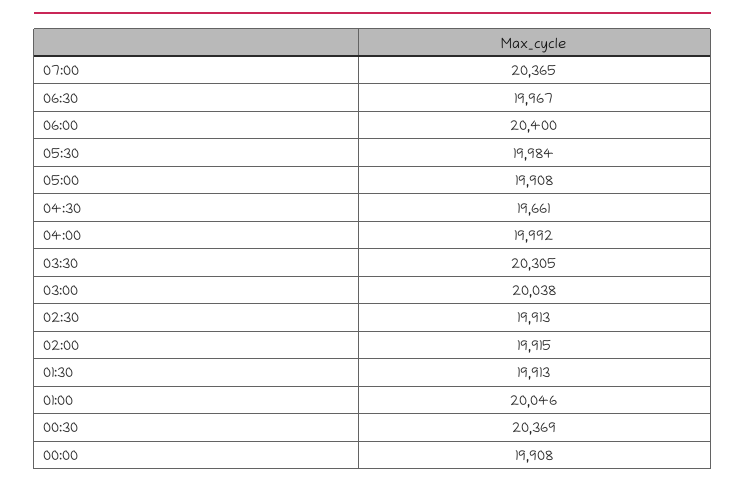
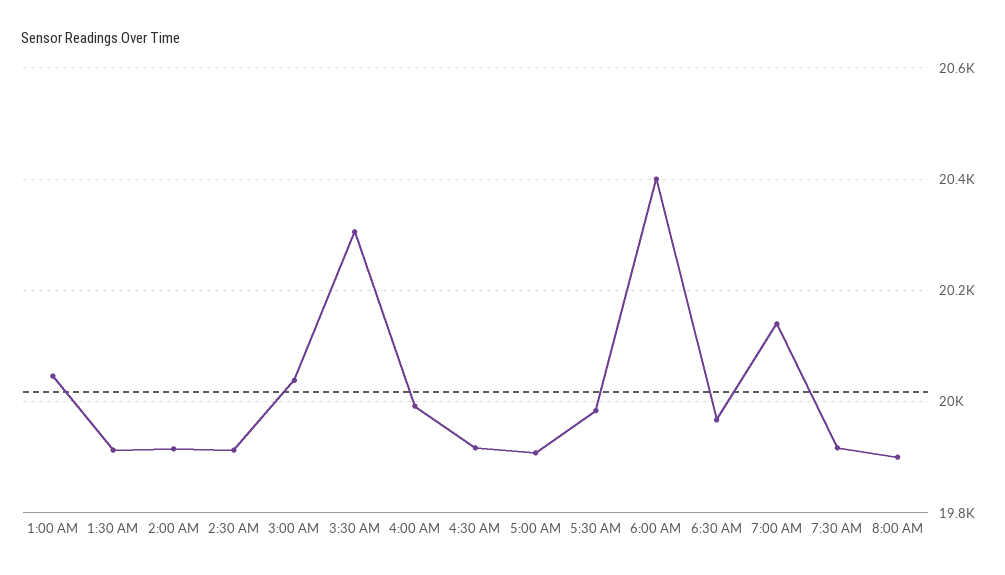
07:00: 20365 -> 20140
04:30: 19661 -> 19920
00:30: 20369 -> none
00:00: 19908 -> none
7:30 AM: none -> 19920
8:00 AM: none -> 19900

